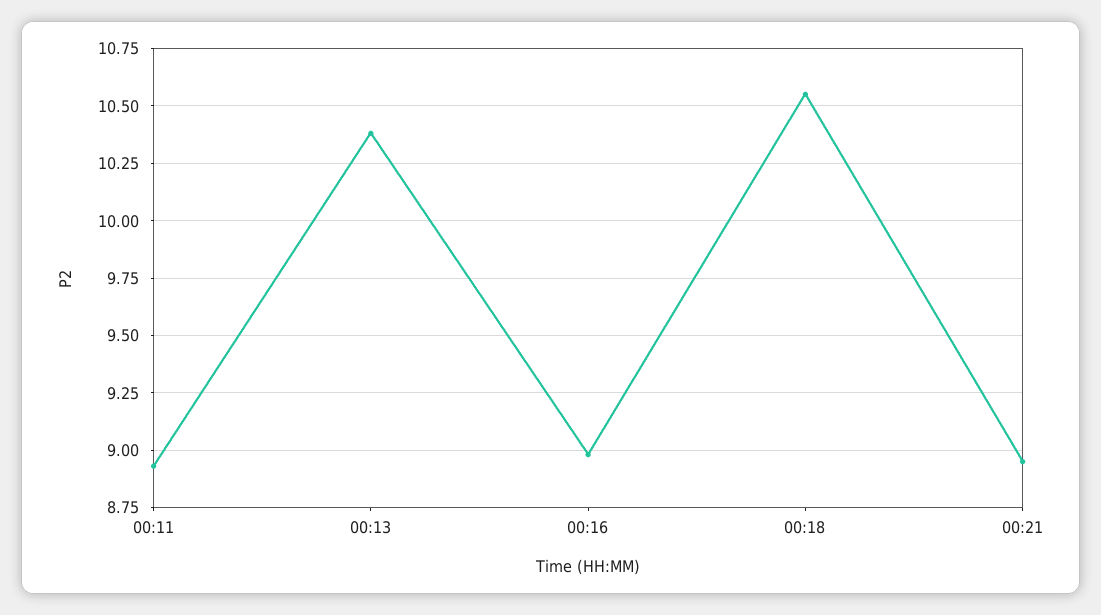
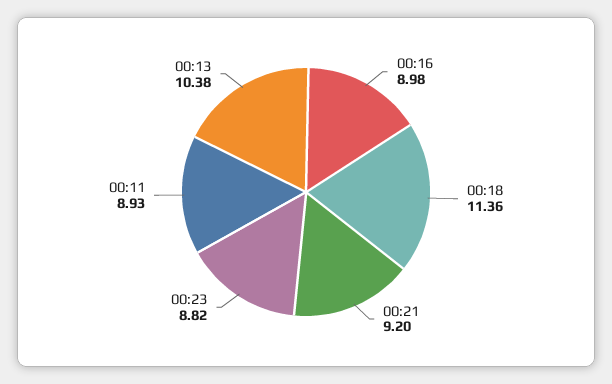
00:18: 10.55 -> 11.36
00:21: 8.95 -> 9.2
00:23: none -> 8.82

